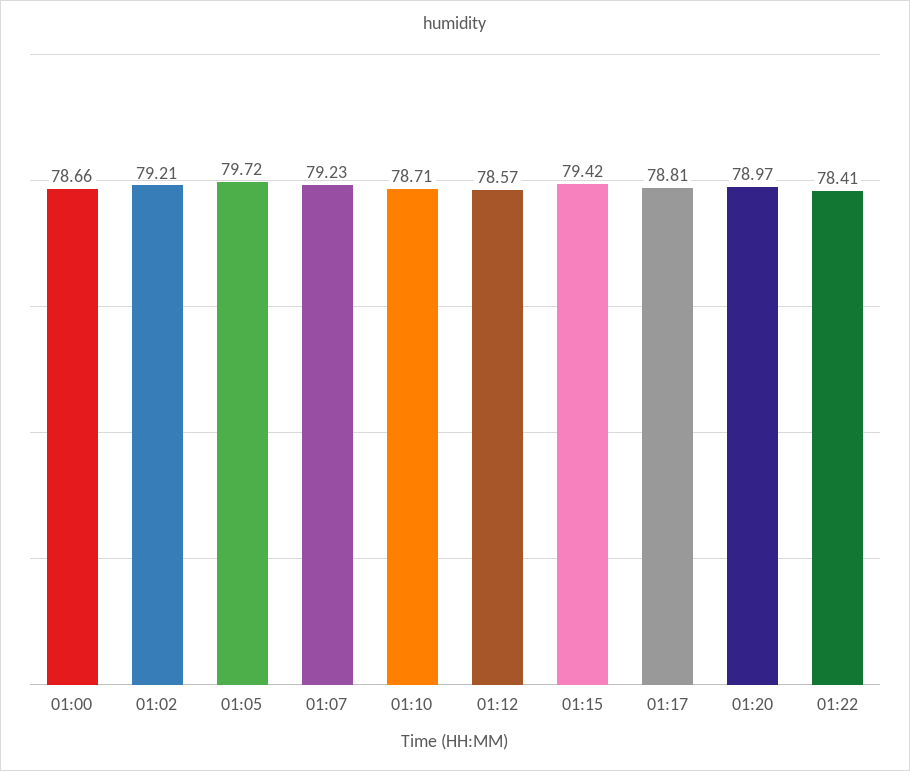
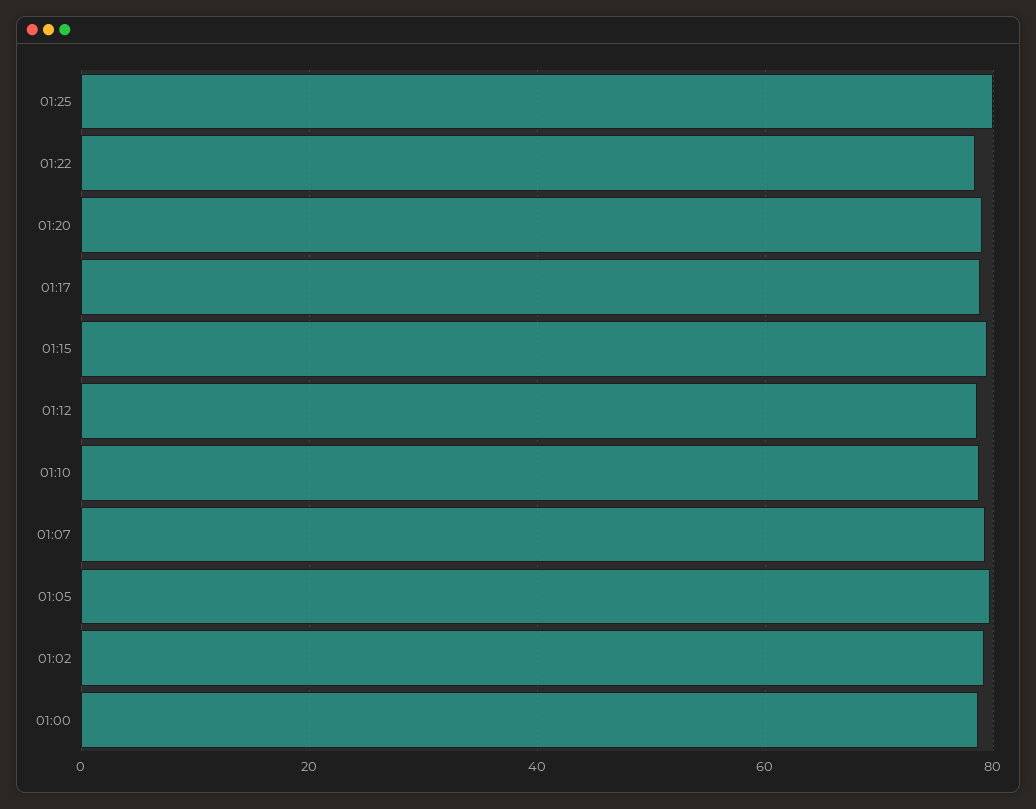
01:25: none -> 80

